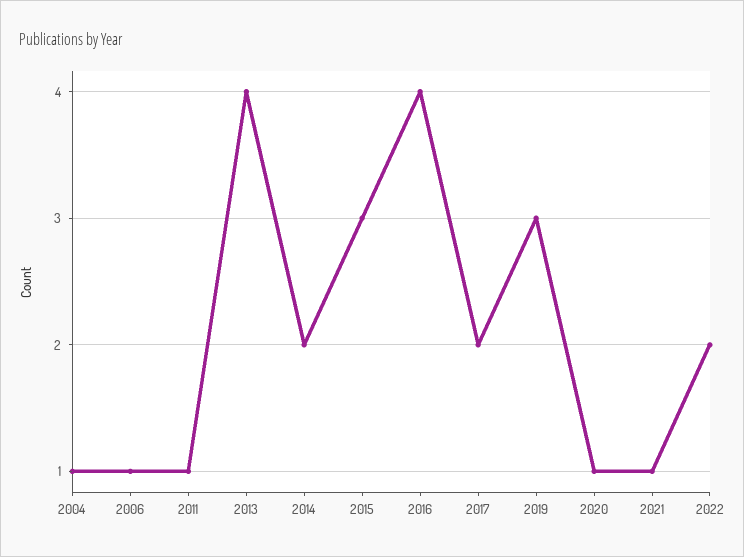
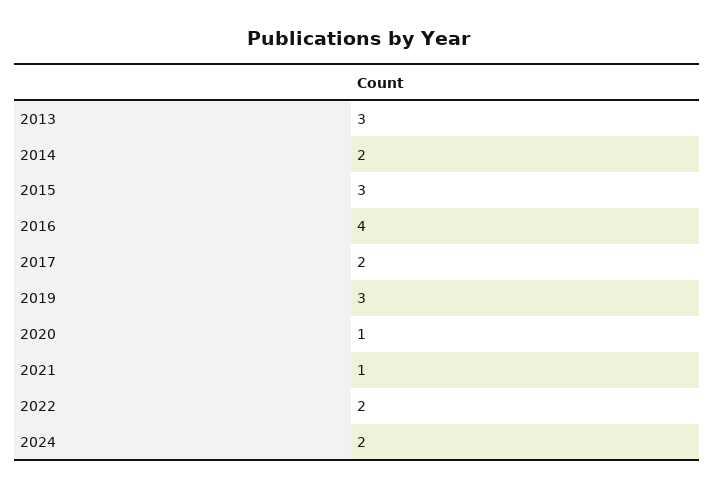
2004: 1 -> none
2006: 1 -> none
2011: 1 -> none
2013: 4 -> 3
2024: none -> 2

